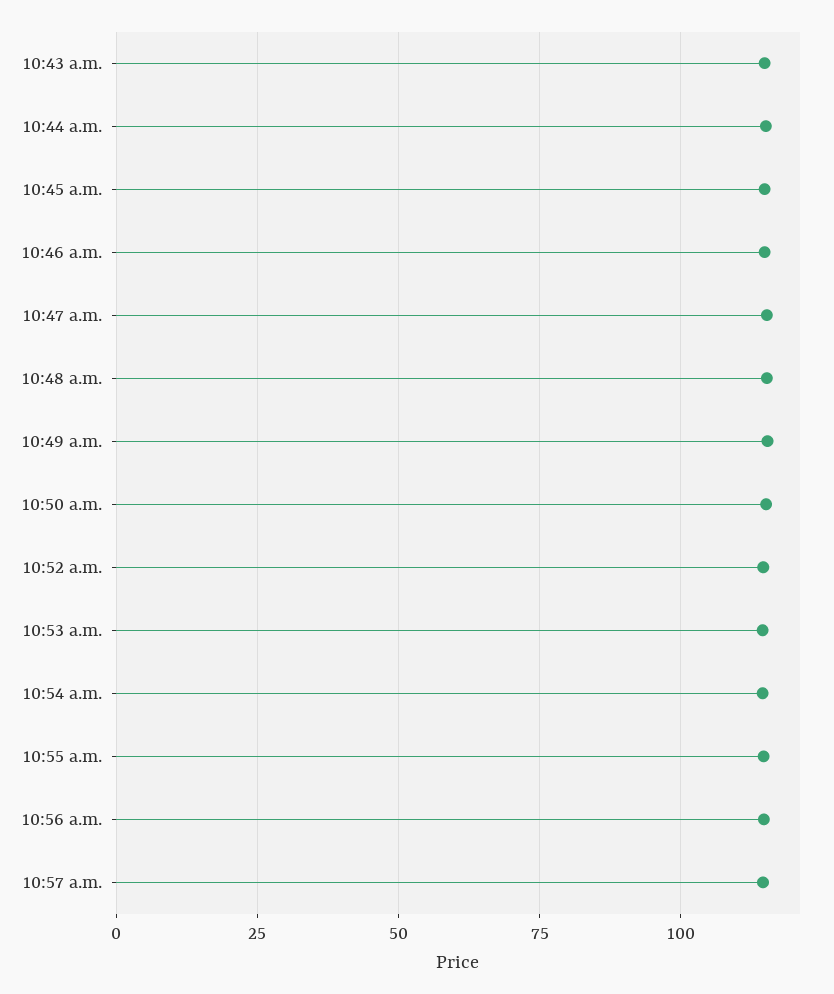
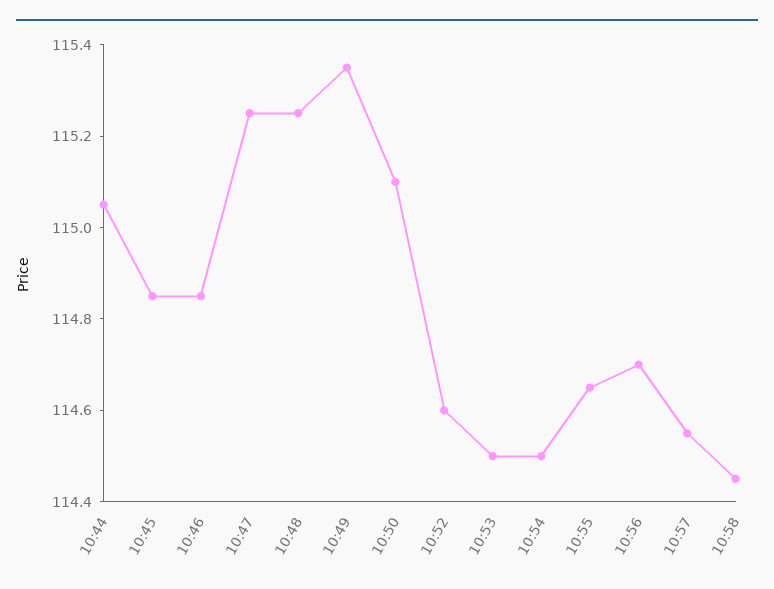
10:43 a.m.: 115 -> none
10:58: none -> 114.45

